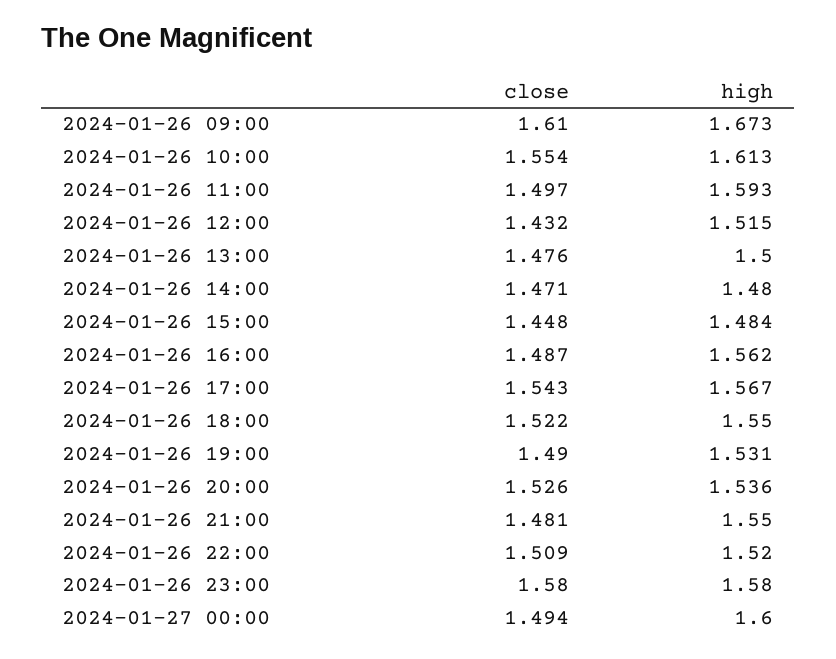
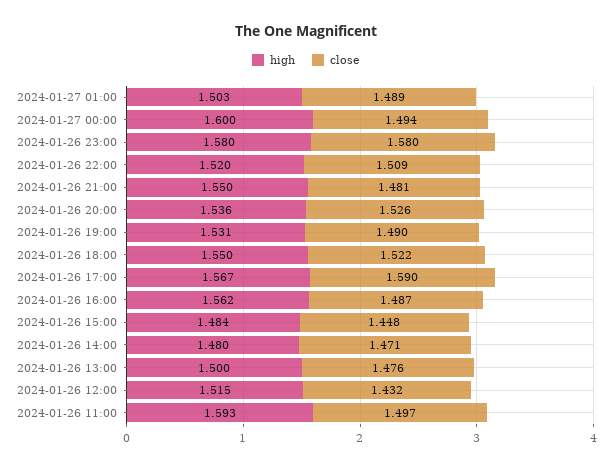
close, 2024-01-26 09:00: 1.61 -> none
high, 2024-01-26 09:00: 1.673 -> none
close, 2024-01-26 10:00: 1.554 -> none
high, 2024-01-26 10:00: 1.613 -> none
close, 2024-01-26 17:00: 1.543 -> 1.59
high, 2024-01-27 01:00: none -> 1.503
close, 2024-01-27 01:00: none -> 1.489

